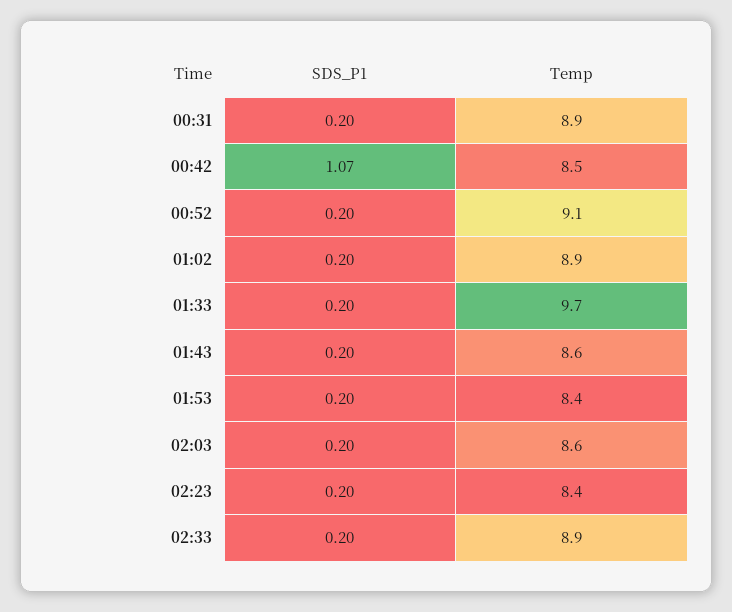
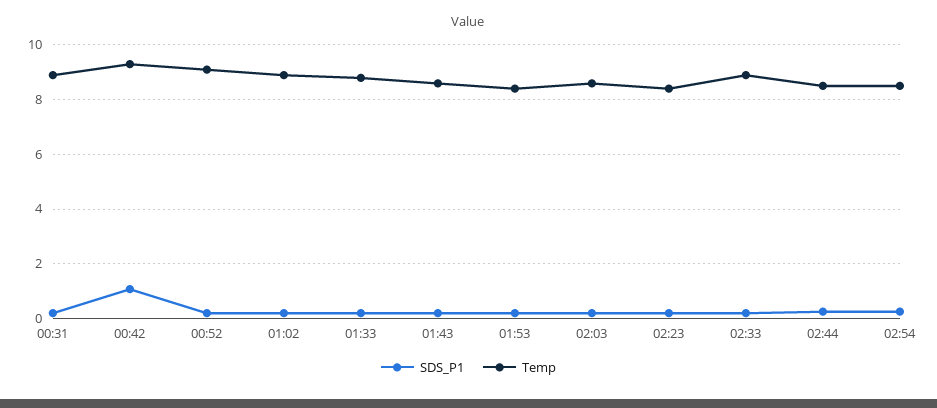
Temp, 00:42: 8.5 -> 9.25
Temp, 01:33: 9.7 -> 8.75
SDS_P1, 02:44: none -> 0.25
Temp, 02:44: none -> 8.5
SDS_P1, 02:54: none -> 0.25
Temp, 02:54: none -> 8.5

